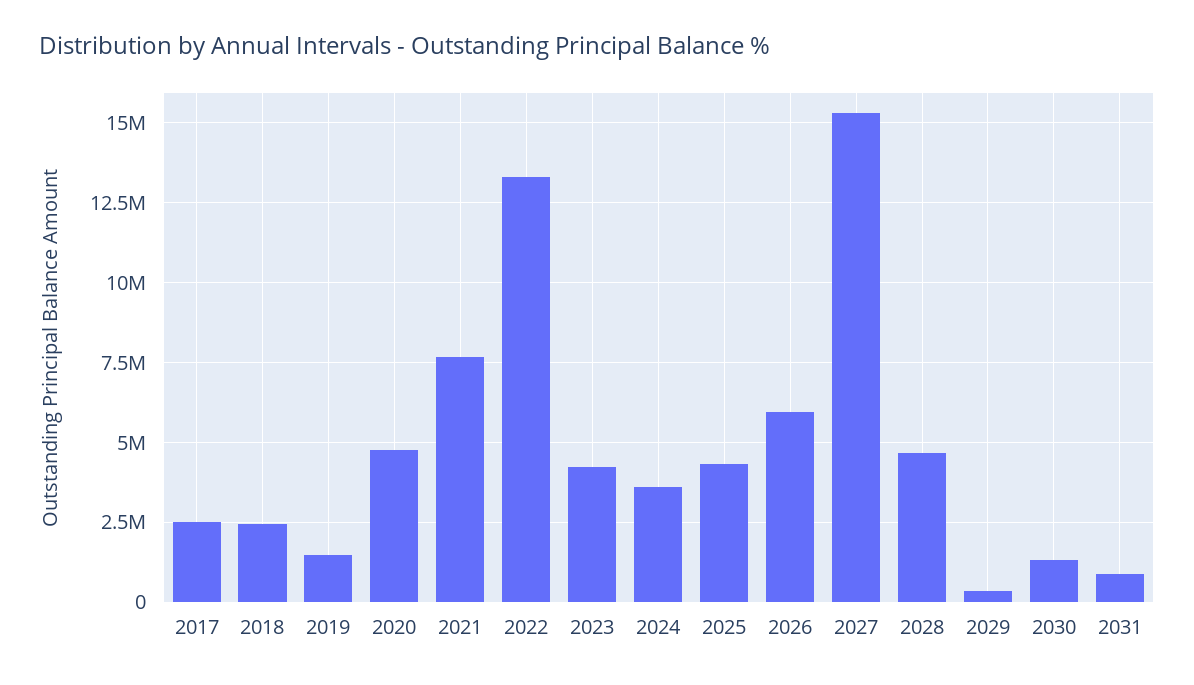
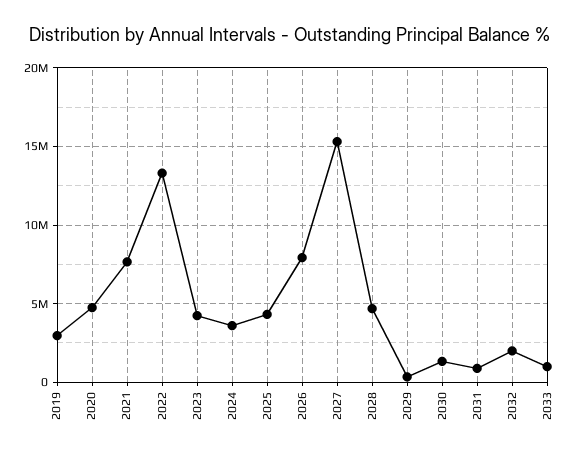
2017: 2500000 -> none
2018: 2500000 -> none
2019: 1500000 -> 3000000
2026: 6000000 -> 8000000
2032: none -> 2000000
2033: none -> 1000000

